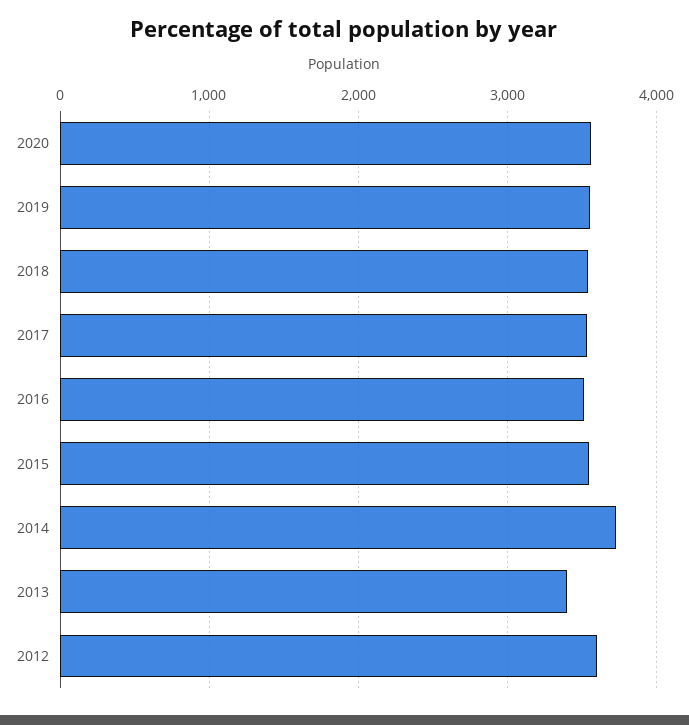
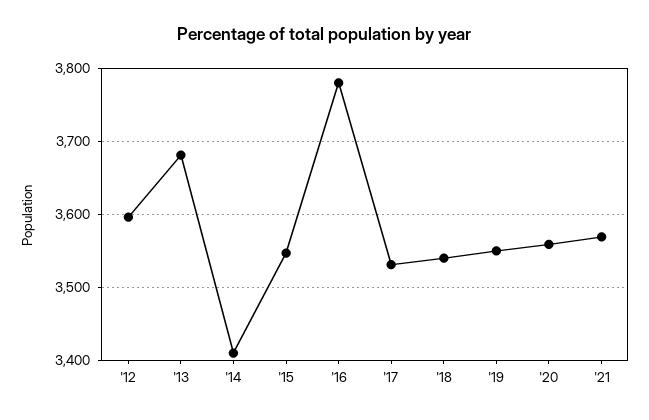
2016: 3500 -> 3780
2014: 3700 -> 3410
2013: 3400 -> 3680
'21: none -> 3570

